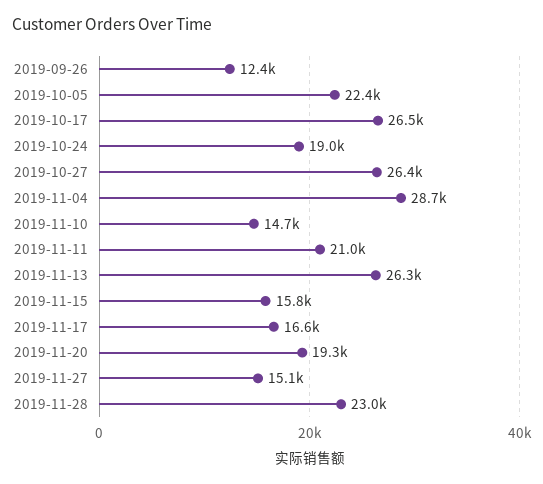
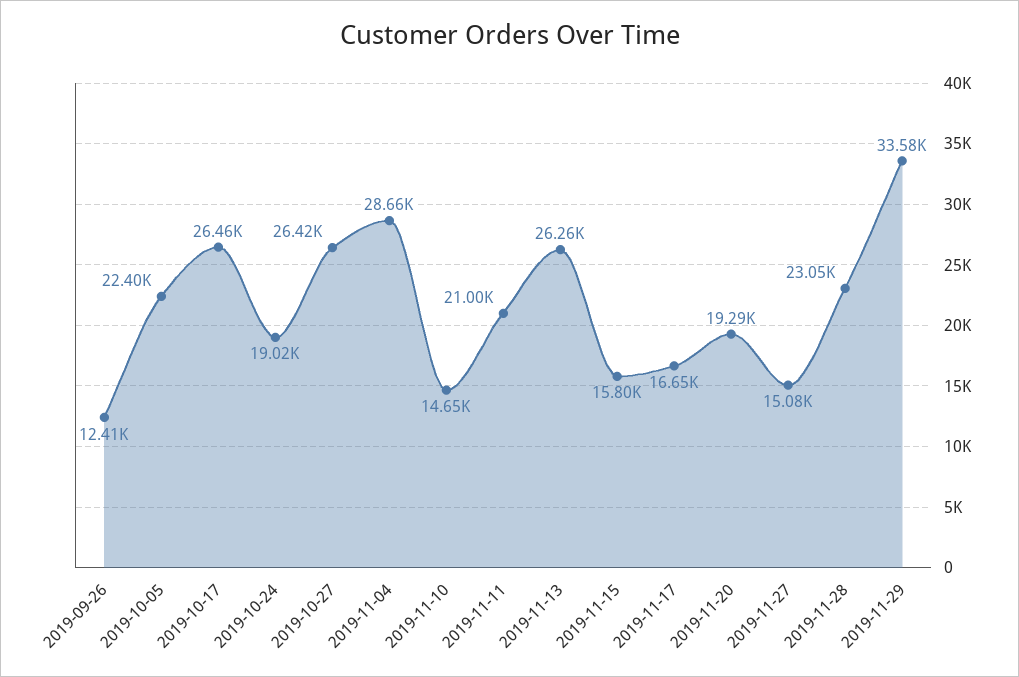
2019-11-29: none -> 33580

